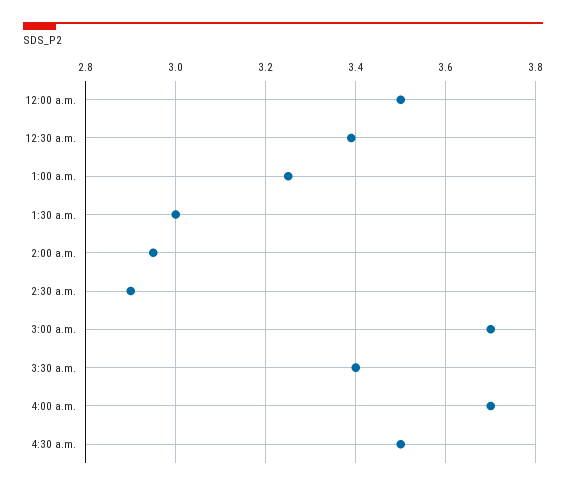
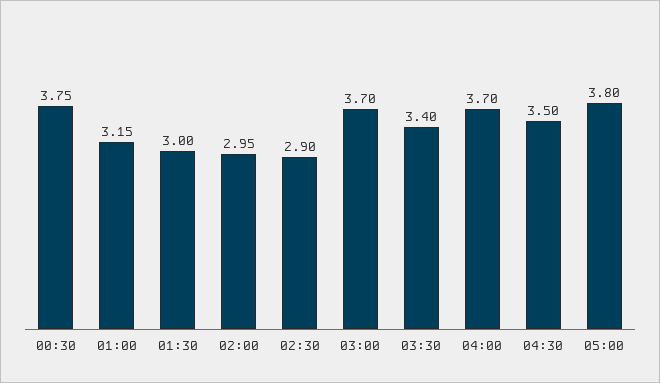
12:00 a.m.: 3.5 -> none
12:30 a.m.: 3.4 -> 3.75
1:00 a.m.: 3.25 -> 3.15
05:00: none -> 3.8

